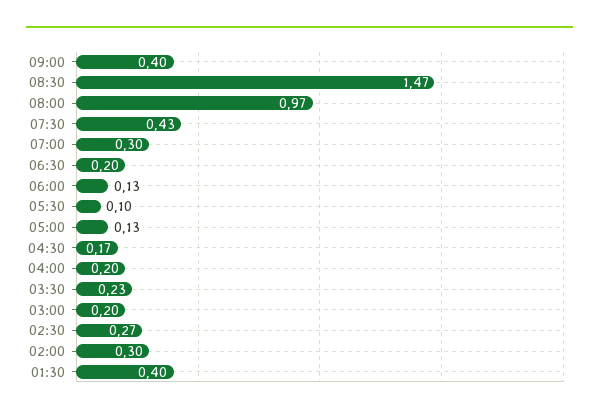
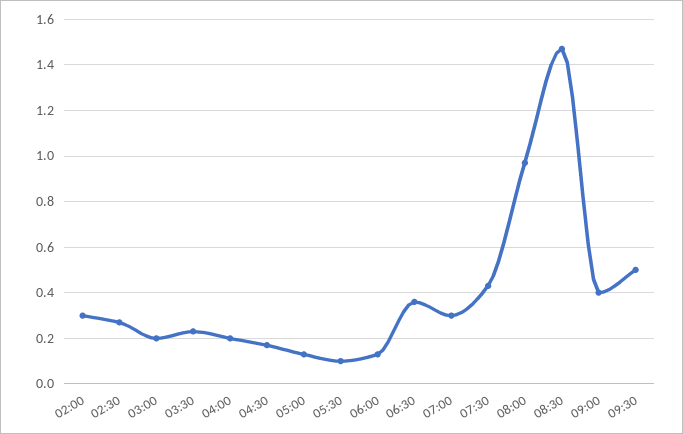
06:30: 0.2 -> 0.35
01:30: 0.4 -> none
09:30: none -> 0.5

